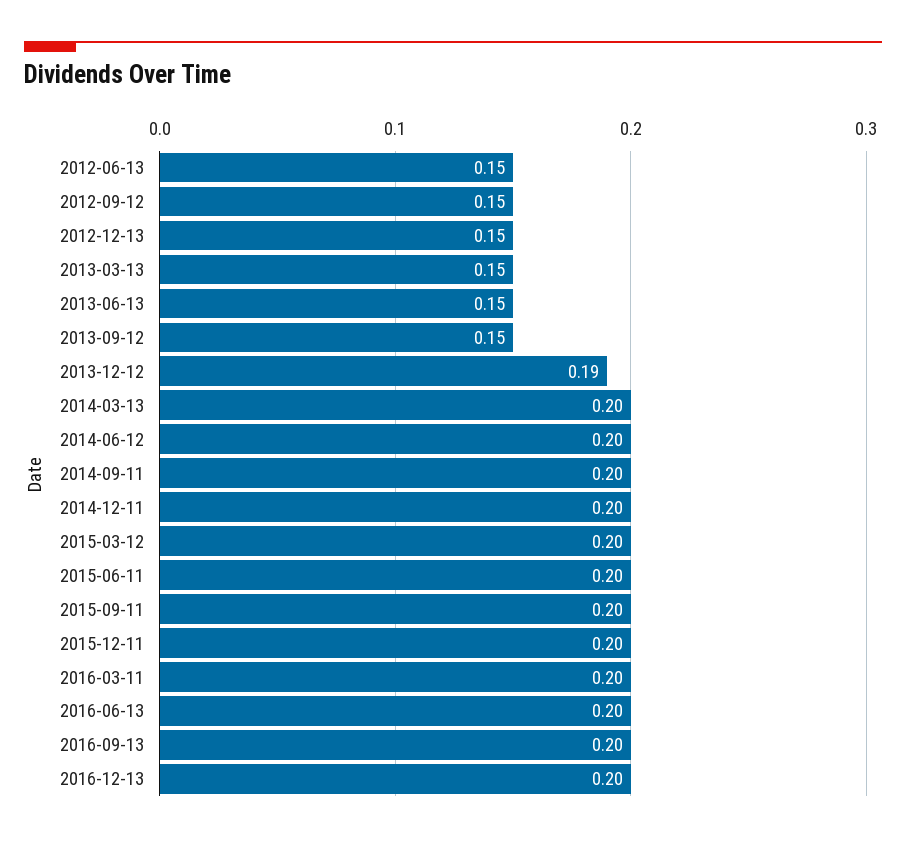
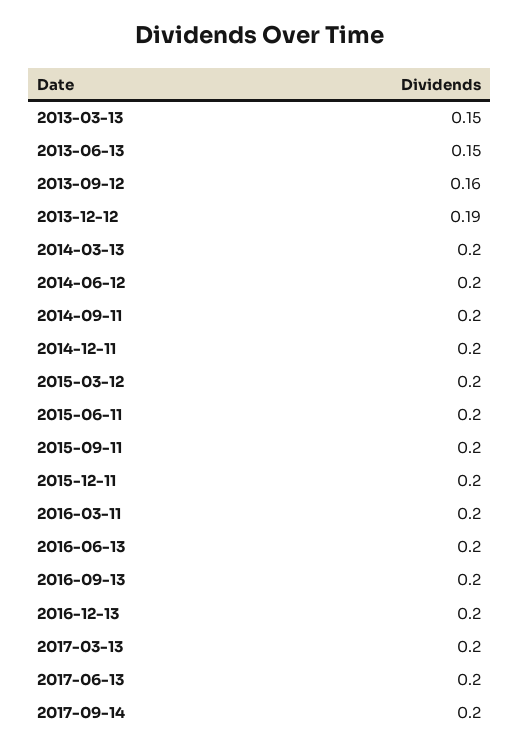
2012-06-13: 0.15 -> none
2012-09-12: 0.15 -> none
2012-12-13: 0.15 -> none
2013-09-12: 0.15 -> 0.16
2017-03-13: none -> 0.2
2017-06-13: none -> 0.2
2017-09-14: none -> 0.2

